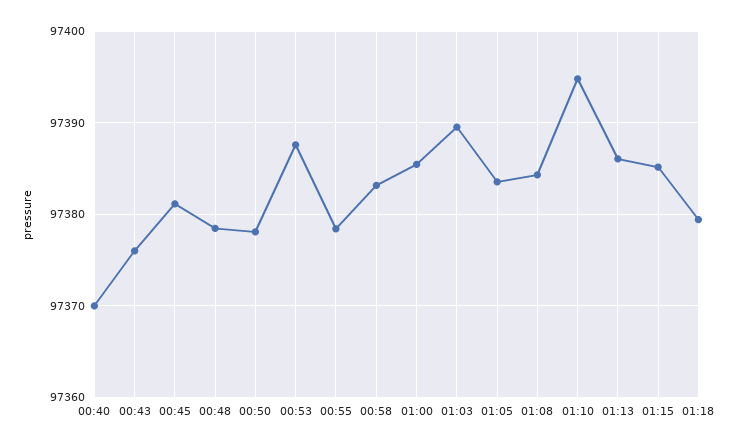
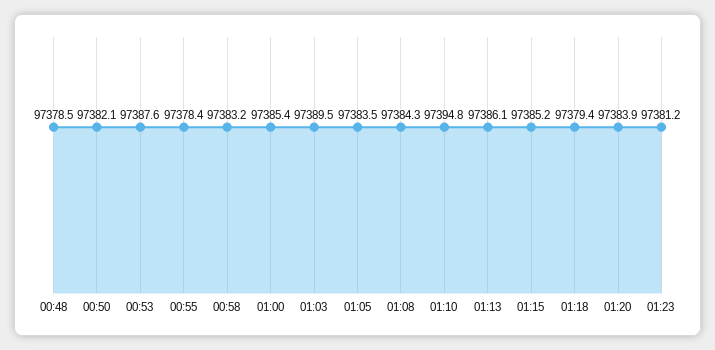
00:40: 97370 -> none
00:43: 97376 -> none
00:45: 97381 -> none
00:50: 97378 -> 97382.1
01:20: none -> 97383.9
01:23: none -> 97381.2

